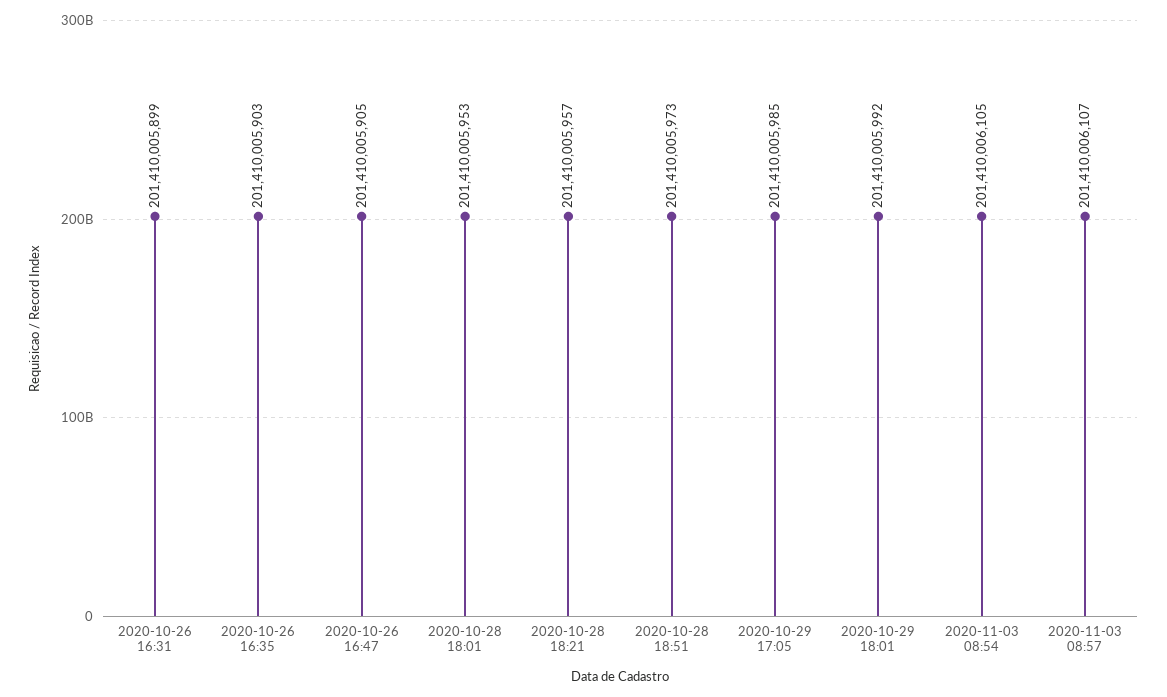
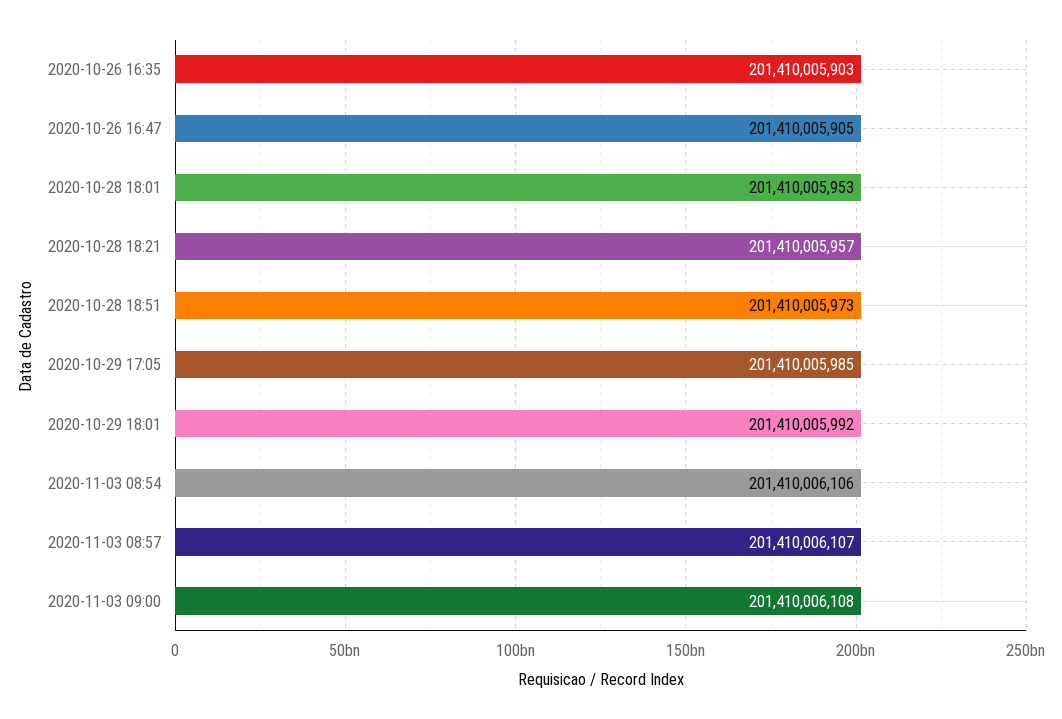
2020-10-26 16:31: 201410005899 -> none
2020-11-03 08:54: 201410006105 -> 201410006106
2020-11-03 09:00: none -> 201410006108

